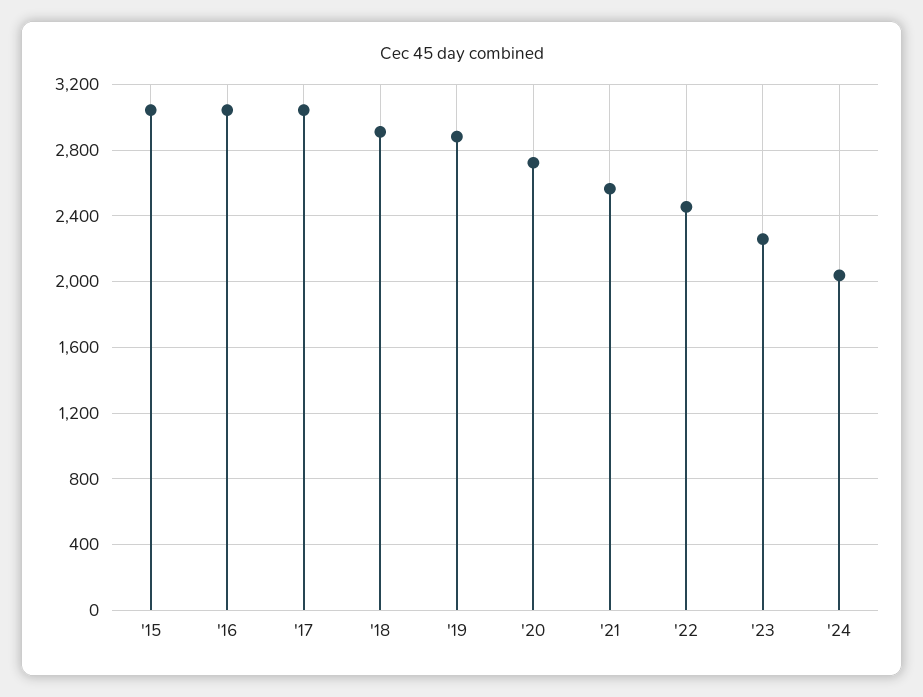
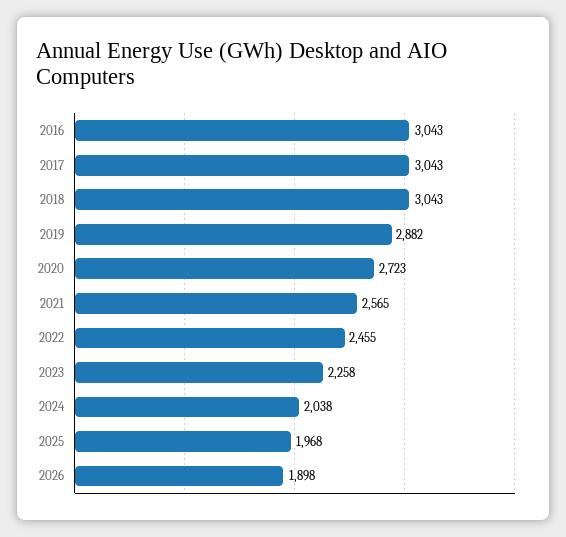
'15: 3050 -> none
'18: 2900 -> 3043
2025: none -> 1968
2026: none -> 1898

